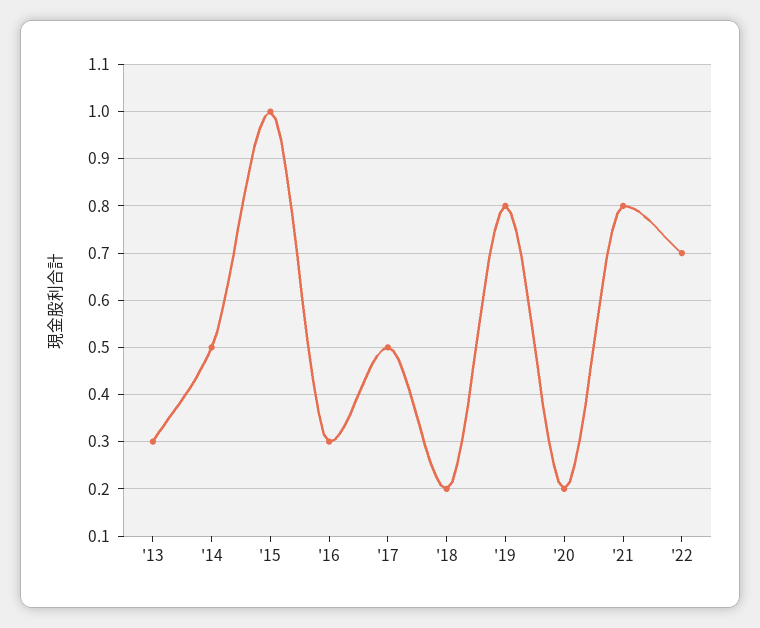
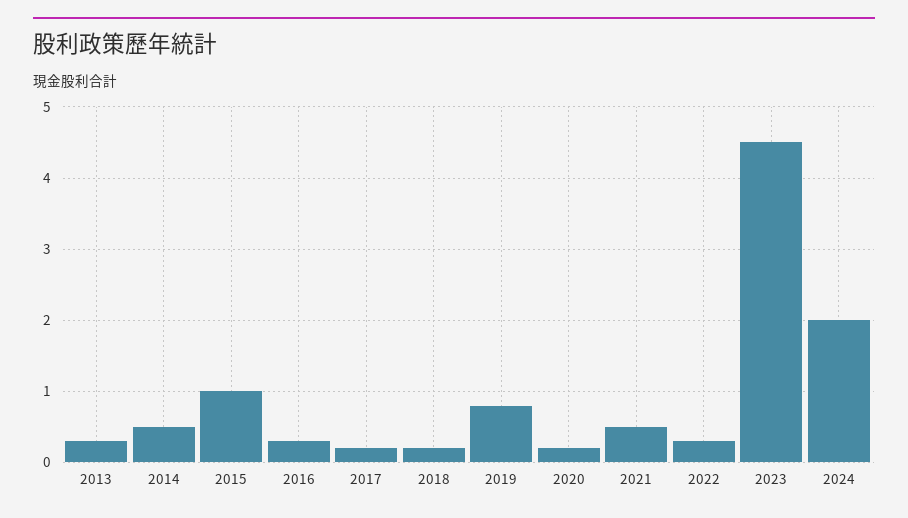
'17: 0.5 -> 0.2
'21: 0.8 -> 0.5
'22: 0.7 -> 0.3
2023: none -> 4.5
2024: none -> 2

